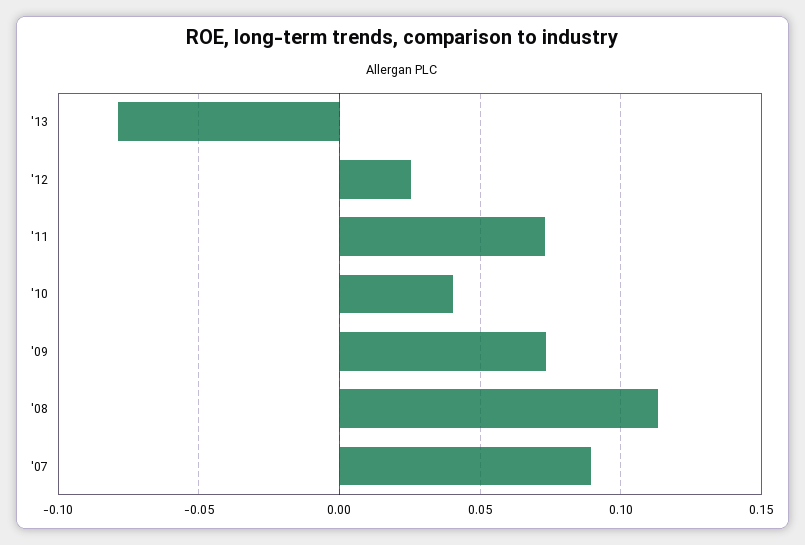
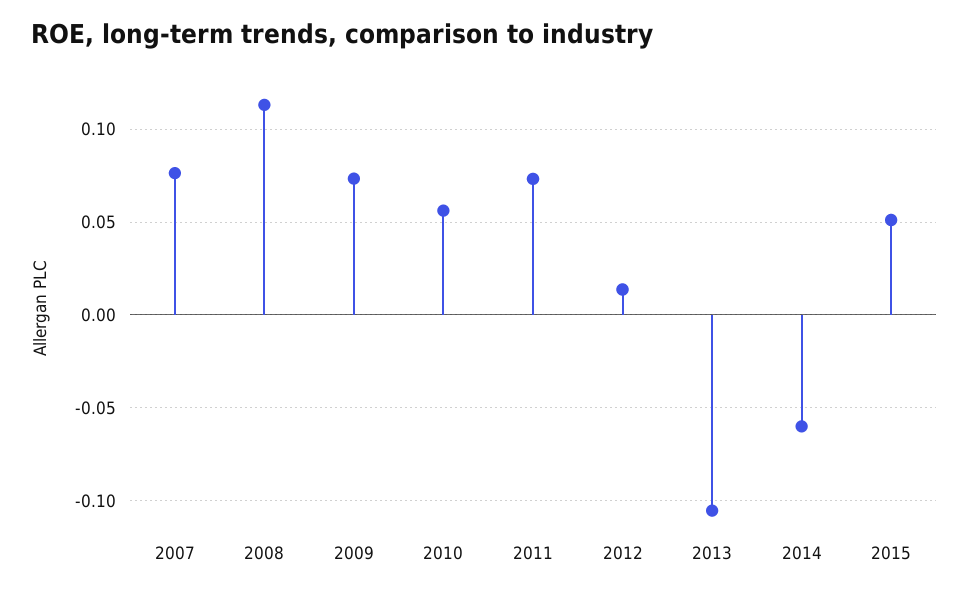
'13: -0.08 -> -0.105
'12: 0.025 -> 0.015
'10: 0.04 -> 0.055
'07: 0.09 -> 0.075
2014: none -> -0.06
2015: none -> 0.05

